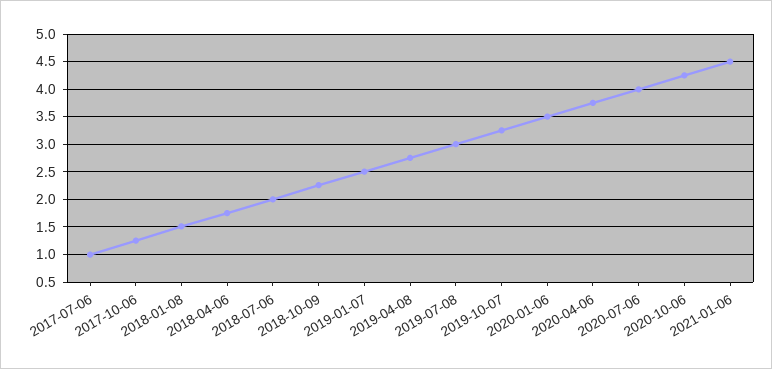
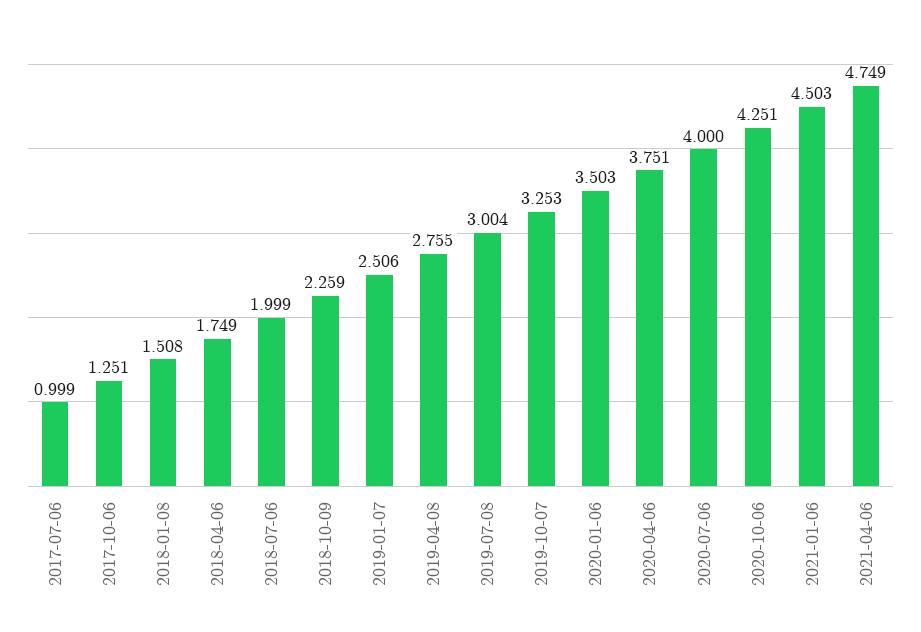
2021-04-06: none -> 4.749

